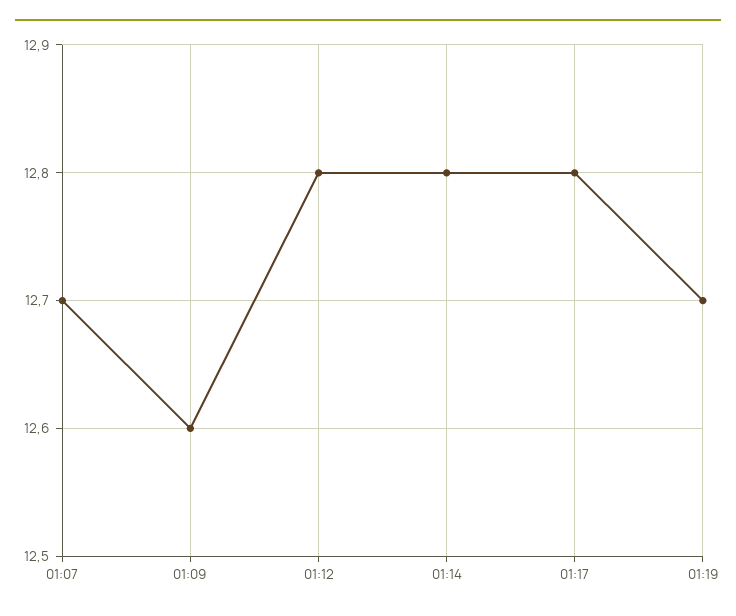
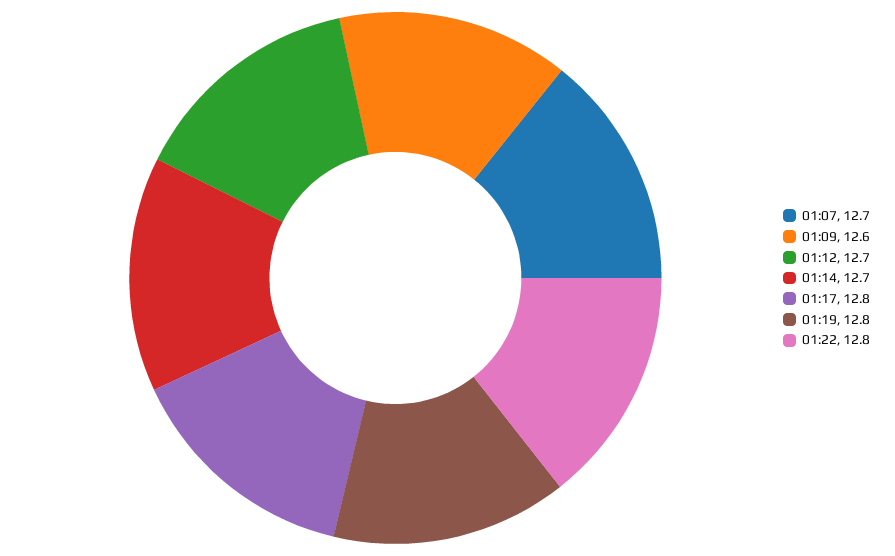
01:12: 12.8 -> 12.7
01:14: 12.8 -> 12.7
01:19: 12.7 -> 12.8
01:22: none -> 12.8

